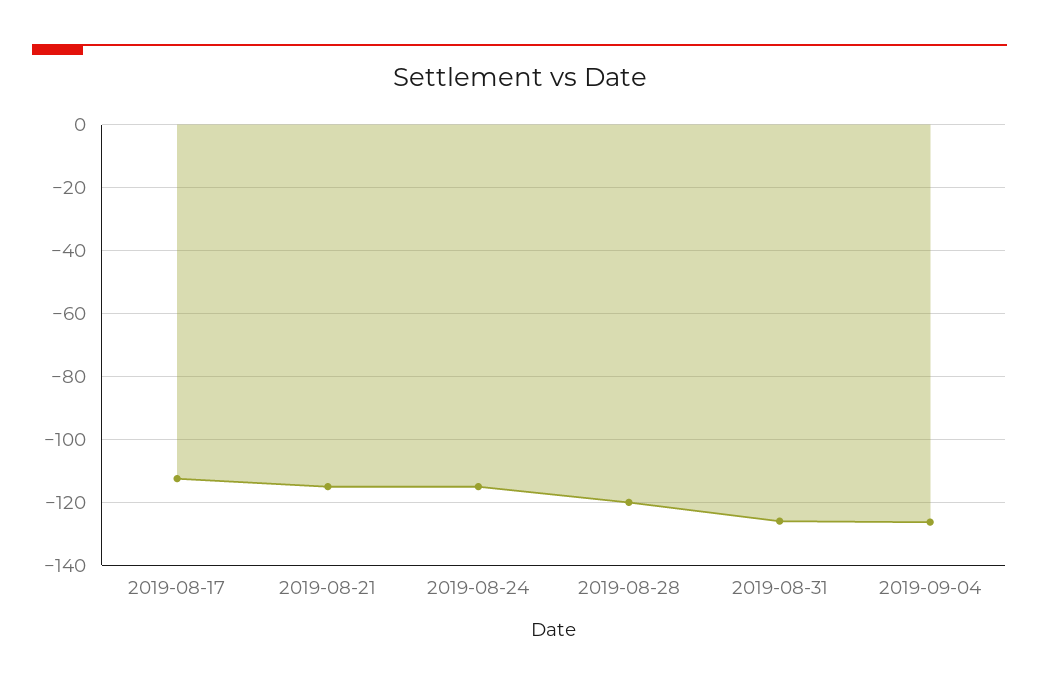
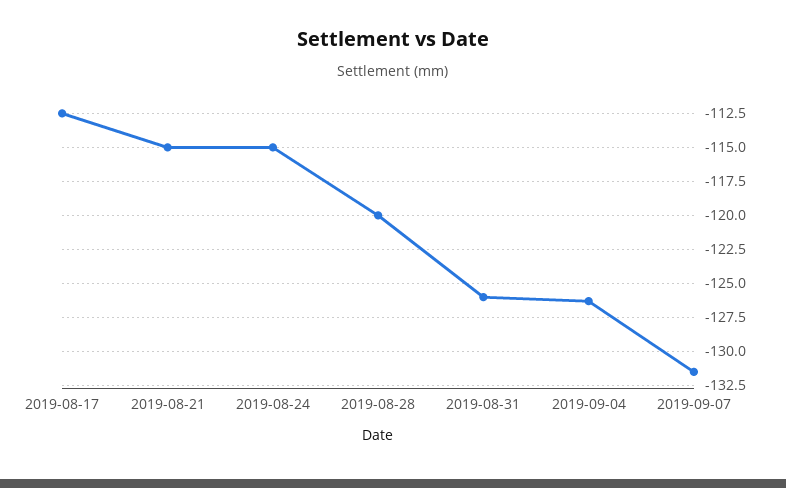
2019-09-07: none -> -131.5

